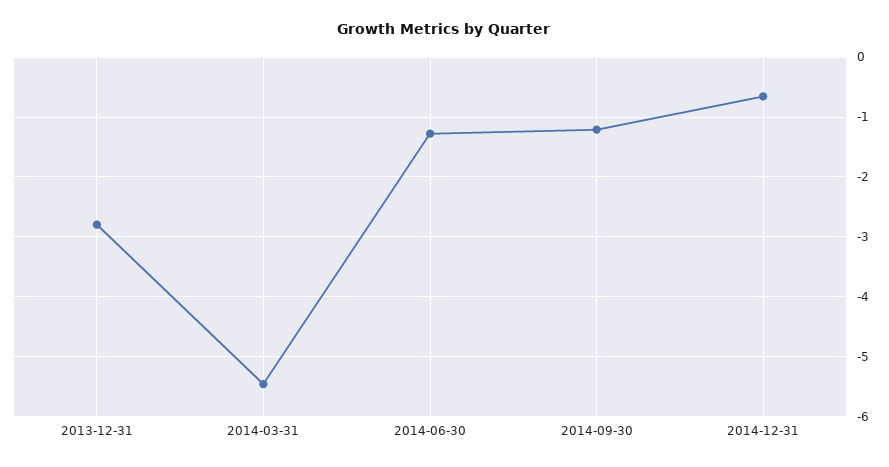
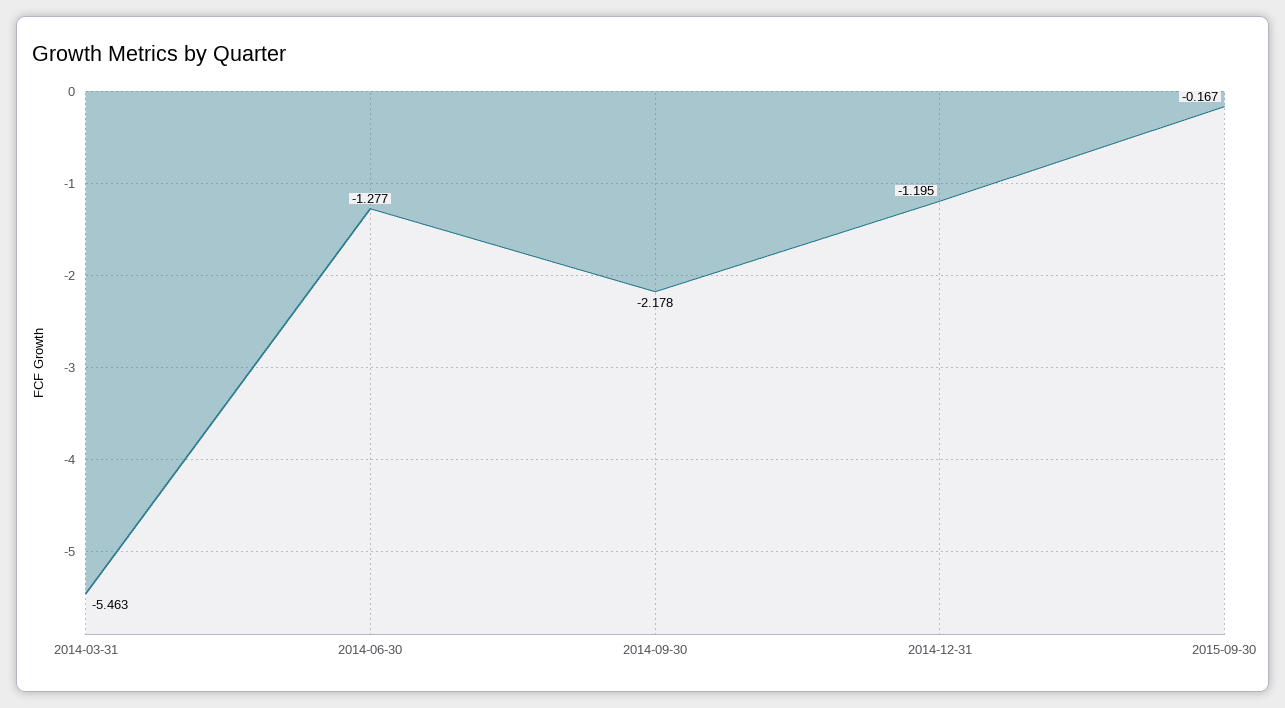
2013-12-31: -2.8 -> none
2014-09-30: -1.2 -> -2.178
2014-12-31: -0.6 -> -1.195
2015-09-30: none -> -0.167

